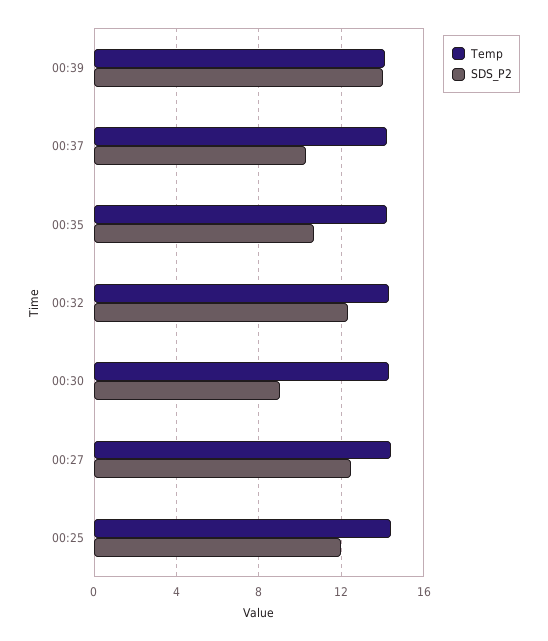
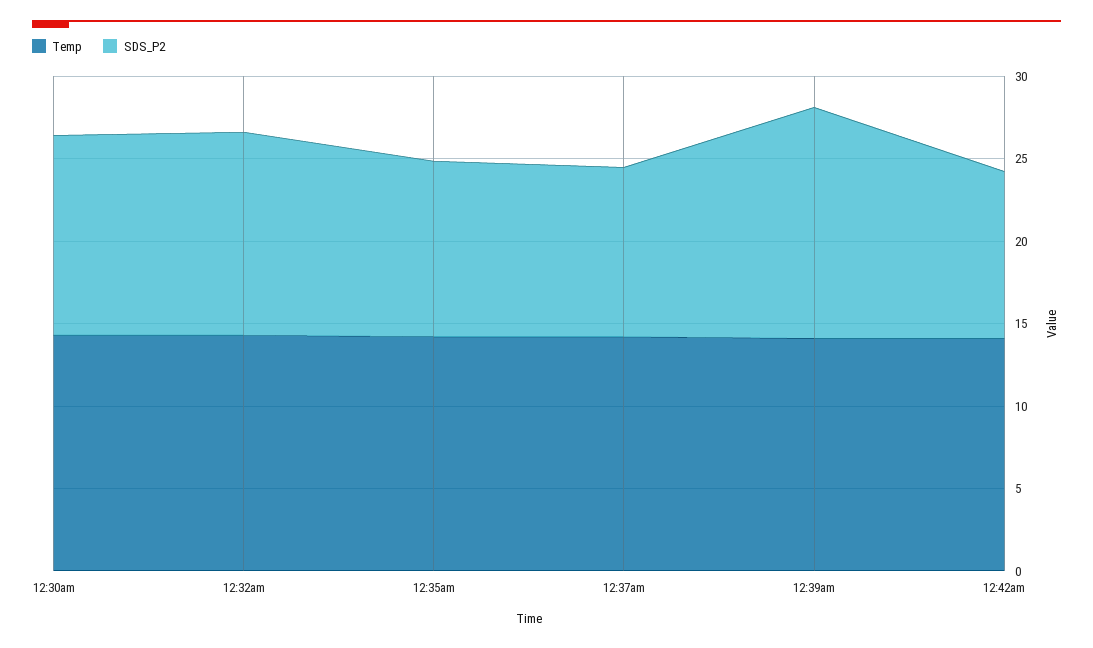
SDS_P2, 00:30: 9 -> 12
Temp, 00:27: 14.5 -> none
SDS_P2, 00:27: 12.5 -> none
Temp, 00:25: 14.5 -> none
SDS_P2, 00:25: 12 -> none
Temp, 12:42am: none -> 14
SDS_P2, 12:42am: none -> 10

